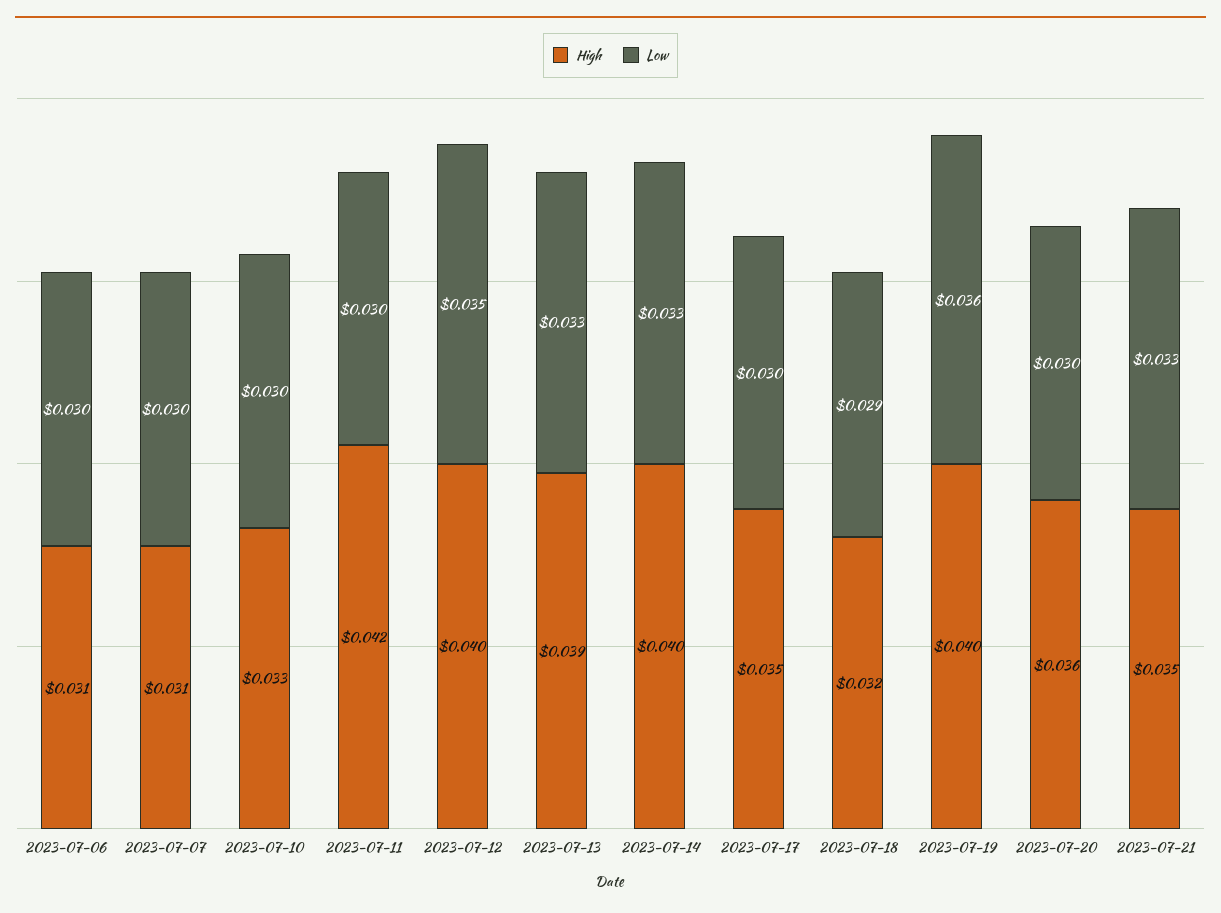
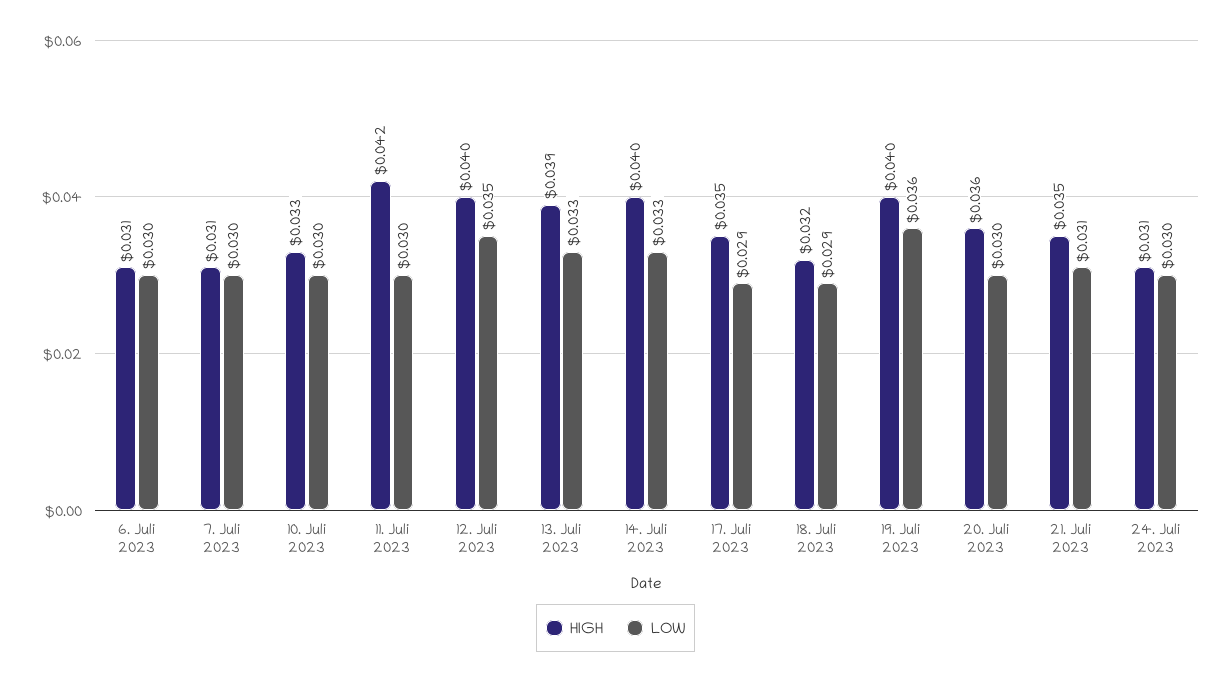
Low, 2023-07-17: 0.03 -> 0.029
Low, 2023-07-21: 0.033 -> 0.031
High, 24. Juli 2023: none -> 0.031
Low, 24. Juli 2023: none -> 0.03

